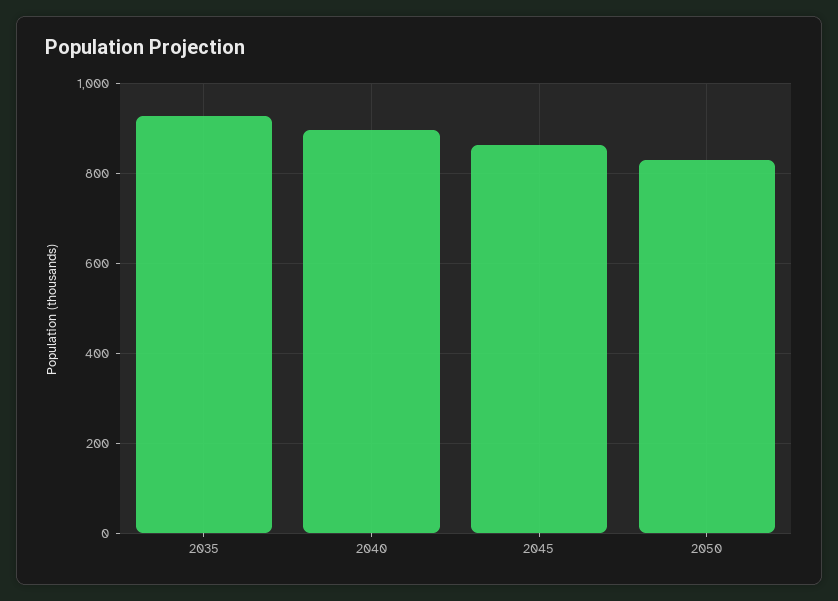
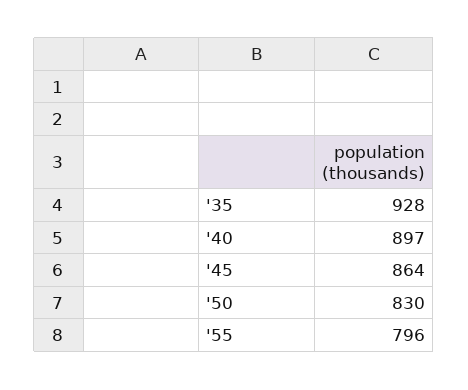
'55: none -> 796

